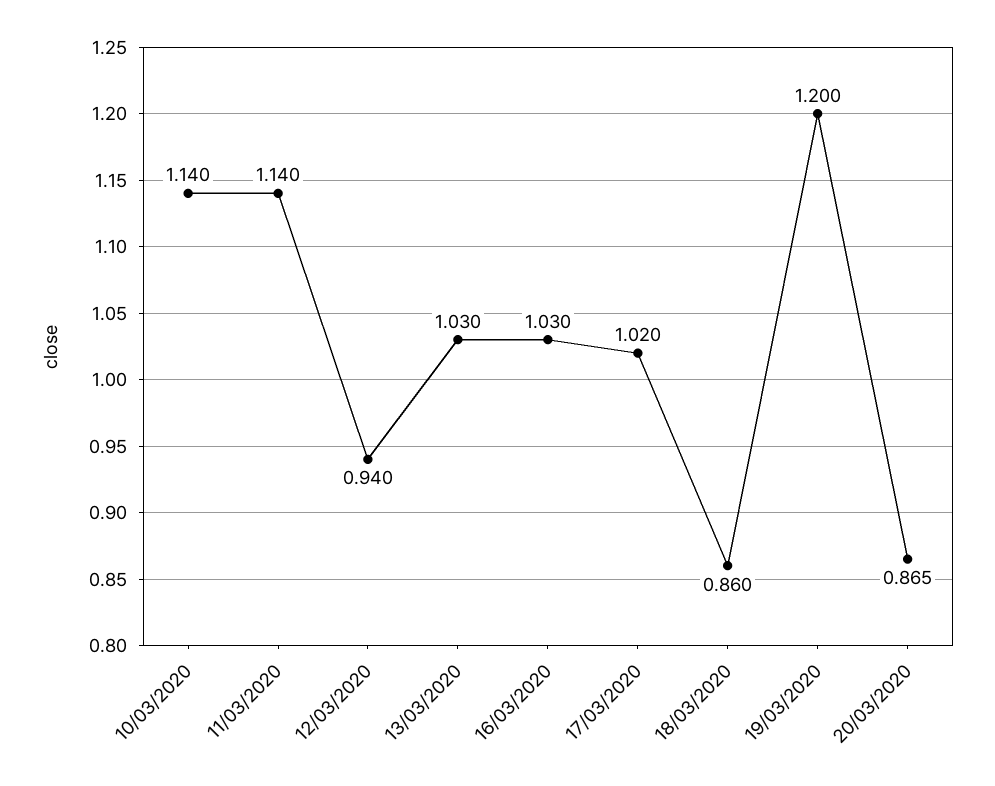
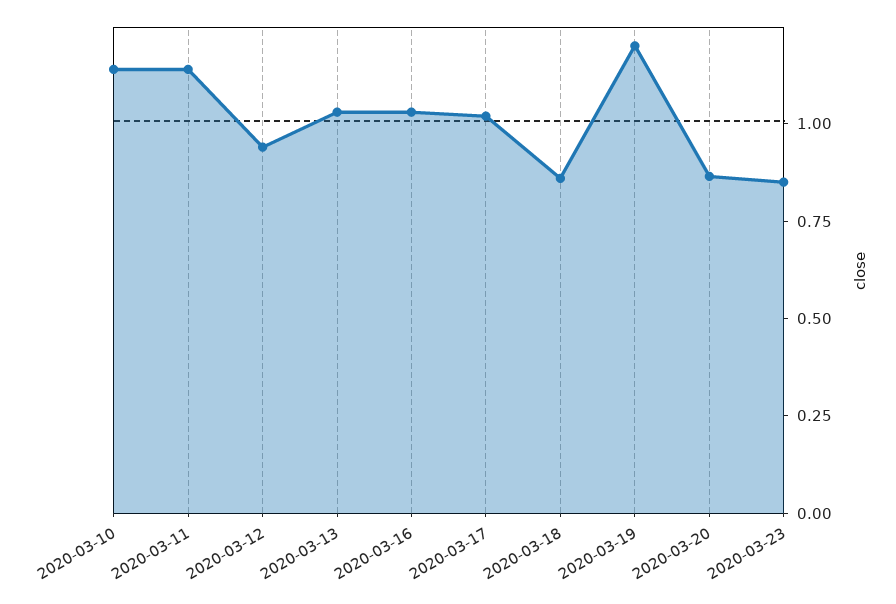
2020-03-23: none -> 0.85

